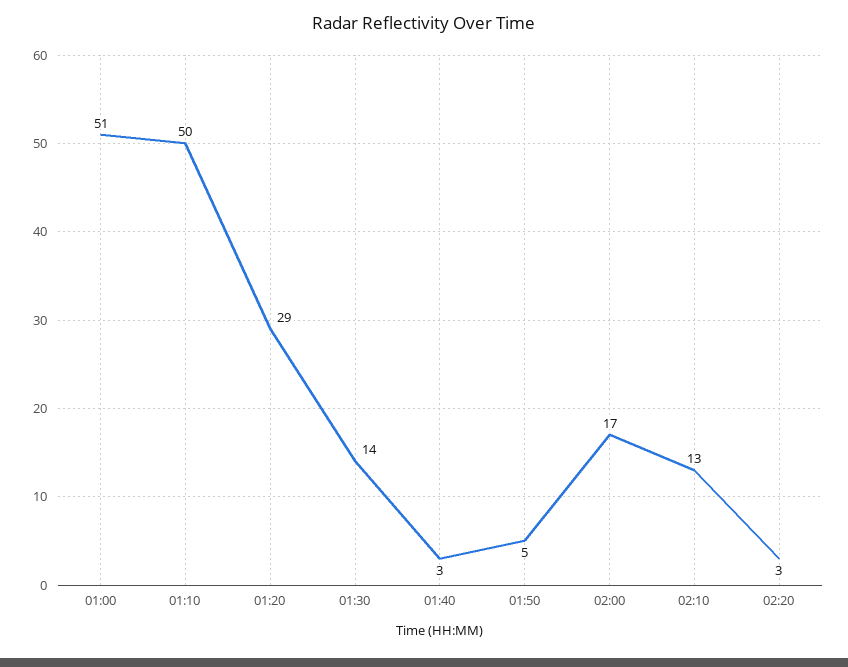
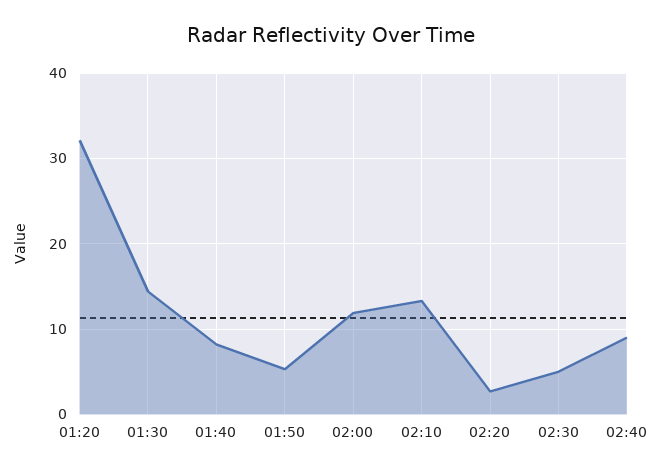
01:00: 51 -> none
01:10: 50 -> none
01:20: 29 -> 32
01:40: 3 -> 8
02:00: 17 -> 12
02:30: none -> 5
02:40: none -> 9

